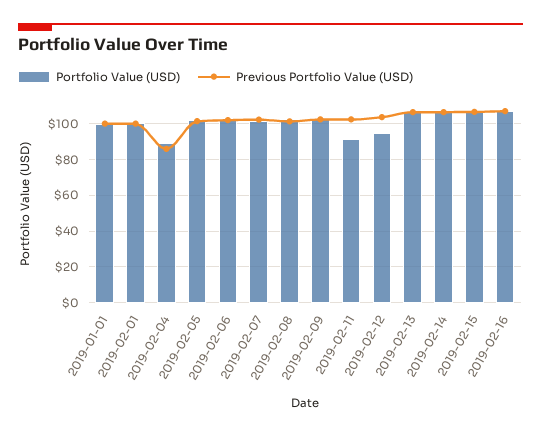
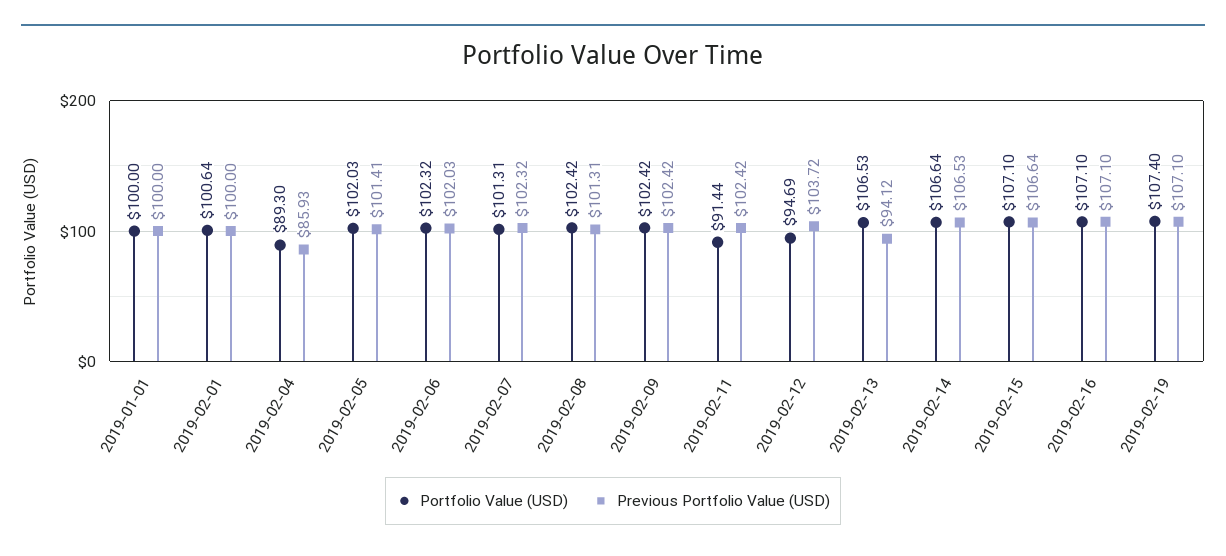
Previous Portfolio Value (USD), 2019-02-13: 105 -> 94.12
Portfolio Value (USD), 2019-02-19: none -> 107.4
Previous Portfolio Value (USD), 2019-02-19: none -> 107.1

